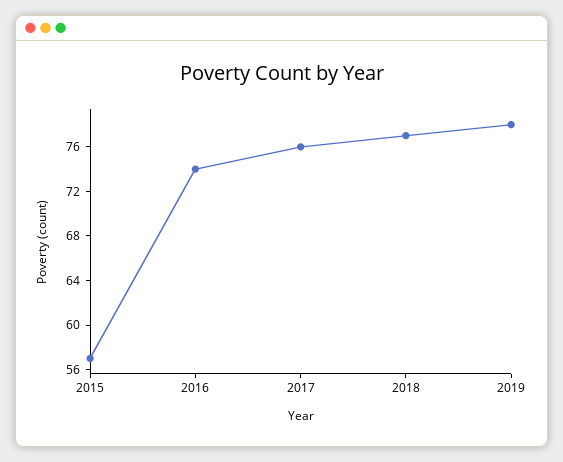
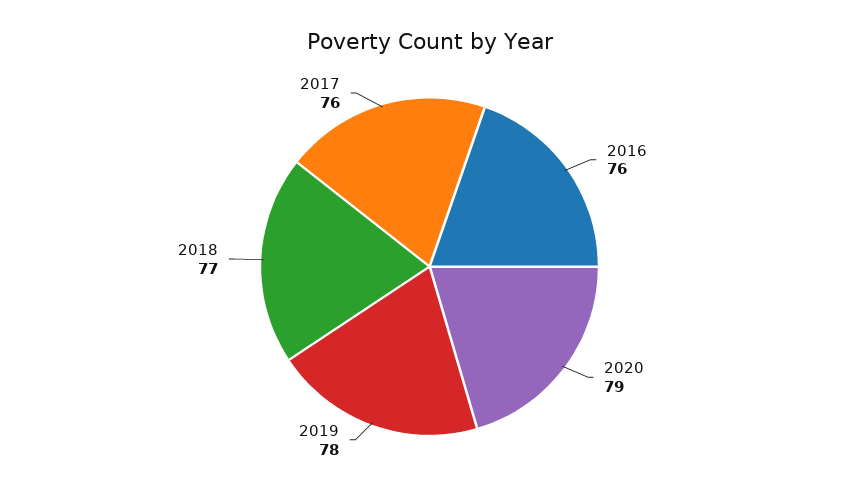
2015: 57 -> none
2016: 74 -> 76
2020: none -> 79

